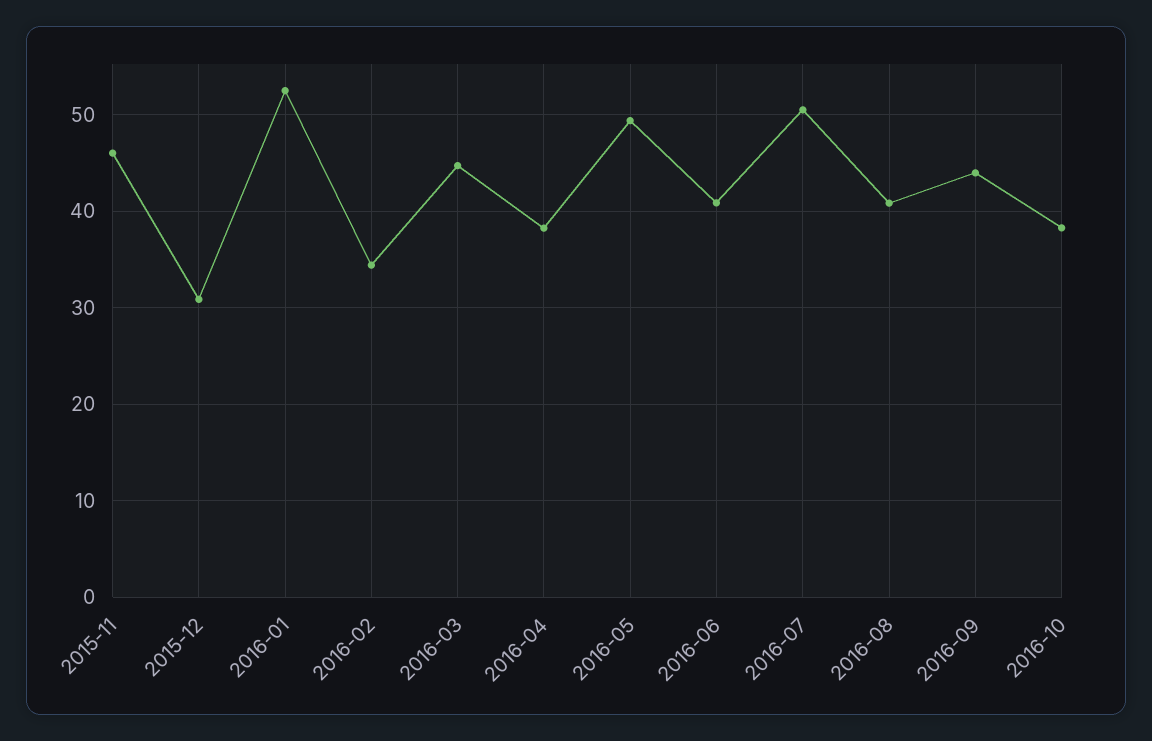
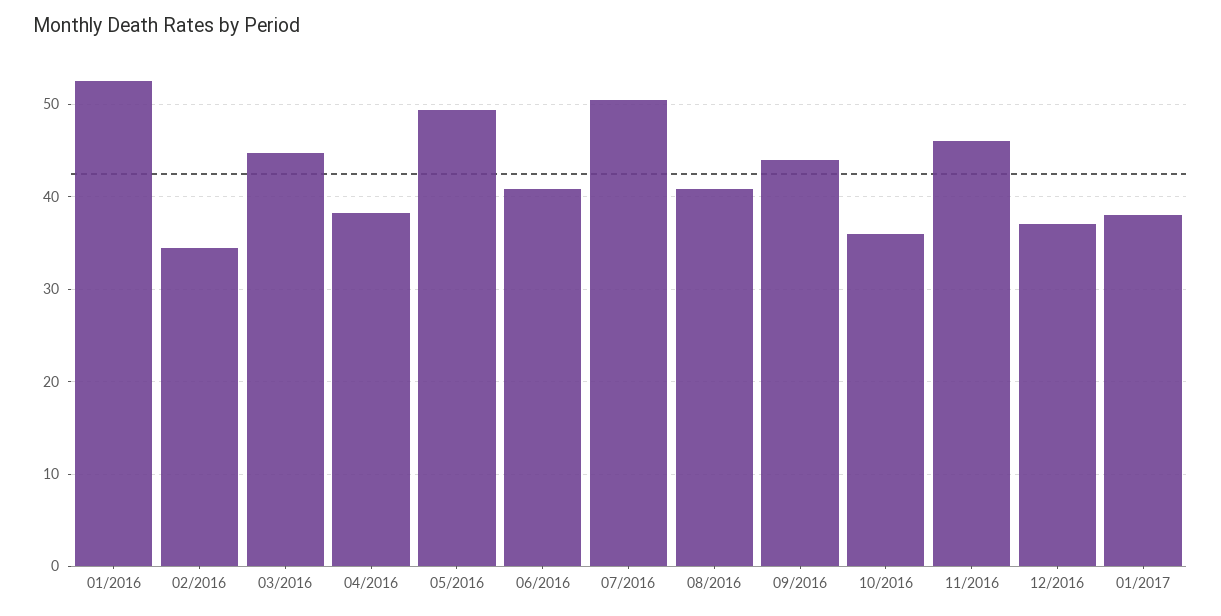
2015-11: 46 -> none
2015-12: 31 -> none
2016-10: 38 -> 36
11/2016: none -> 46
12/2016: none -> 37
01/2017: none -> 38

